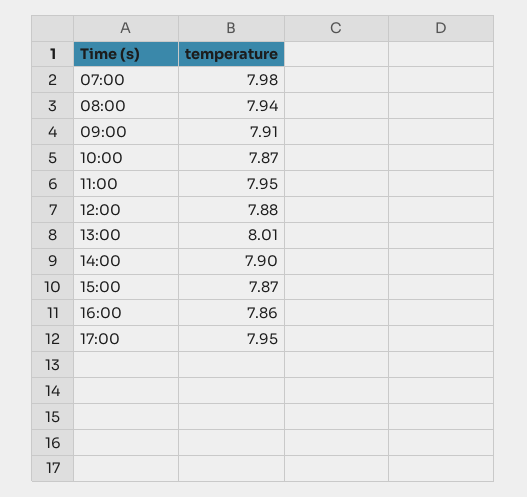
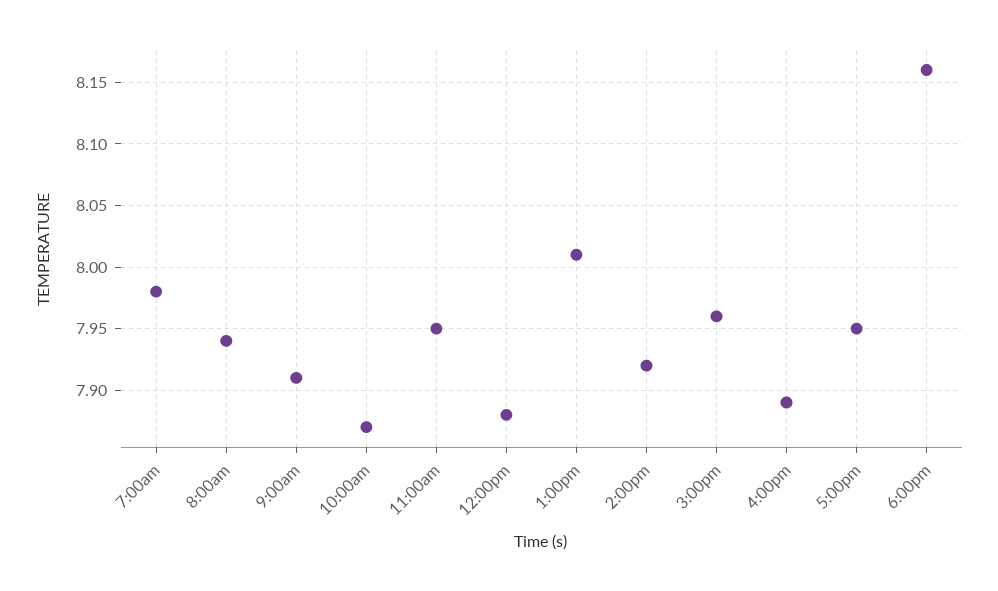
14:00: 7.9 -> 7.92
15:00: 7.87 -> 7.96
16:00: 7.86 -> 7.89
6:00pm: none -> 8.16

